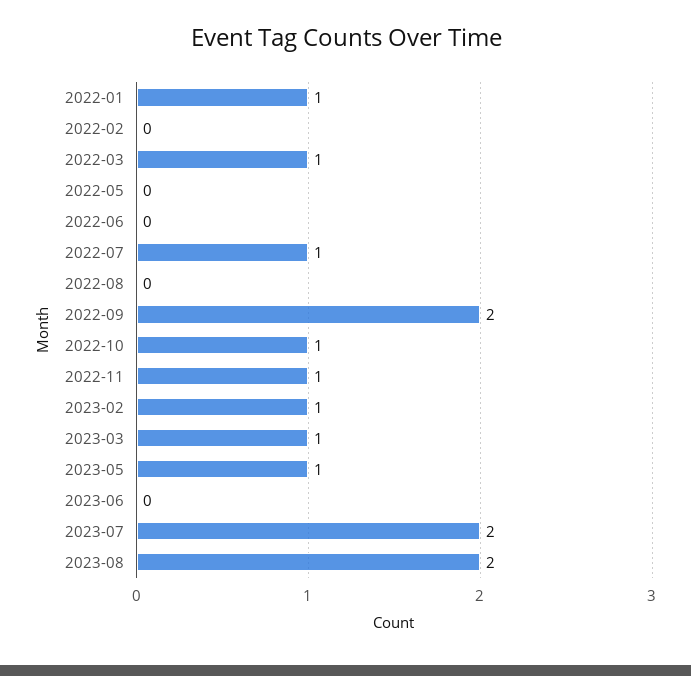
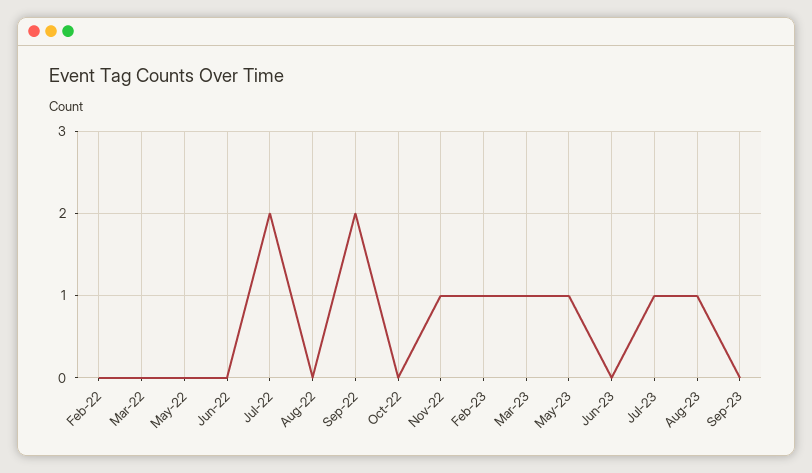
2022-01: 1 -> none
2022-03: 1 -> 0
2022-07: 1 -> 2
2022-10: 1 -> 0
2023-07: 2 -> 1
2023-08: 2 -> 1
Sep-23: none -> 0

